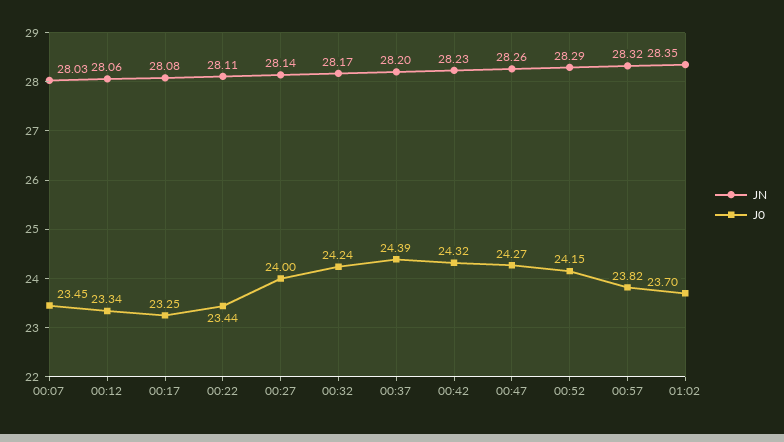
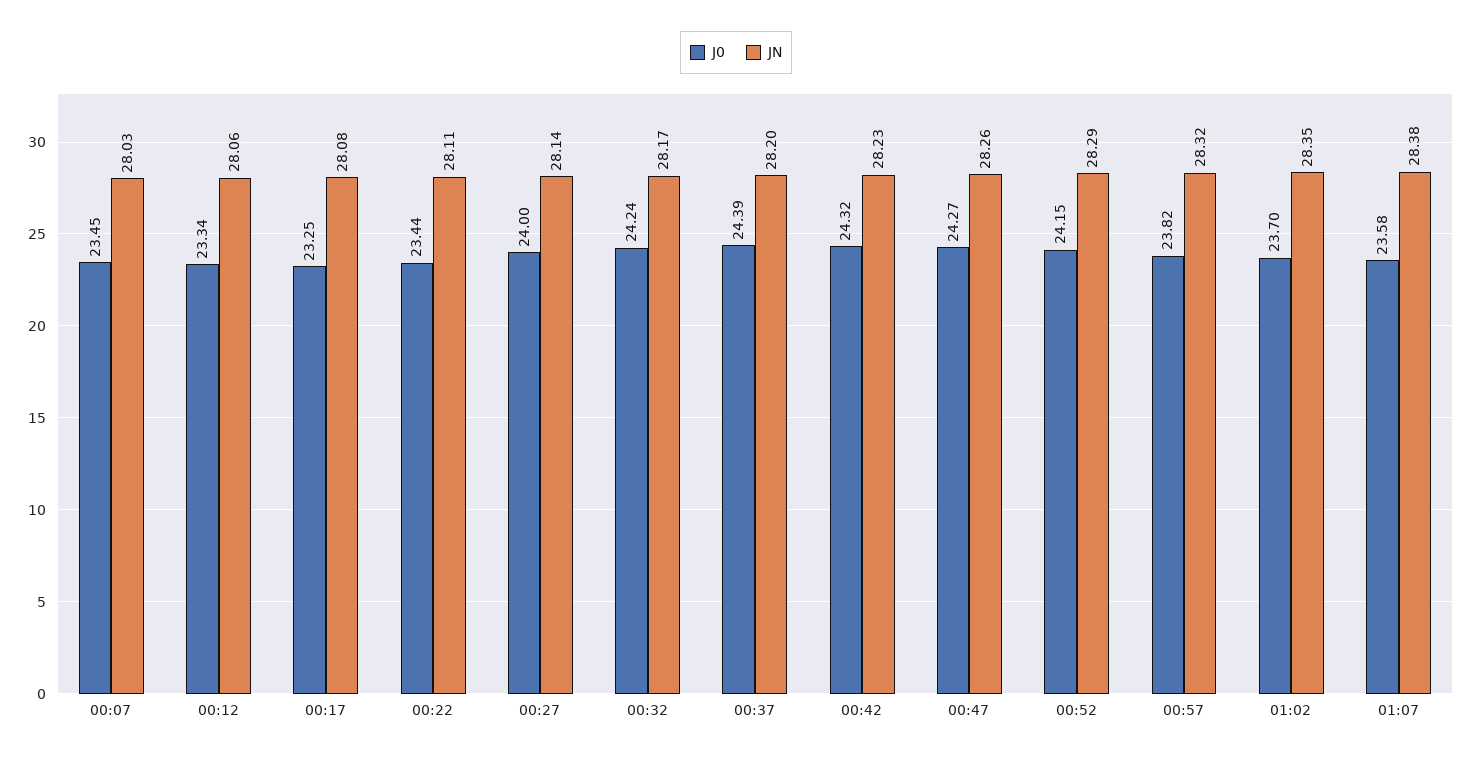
J0, 01:07: none -> 23.58
JN, 01:07: none -> 28.38

